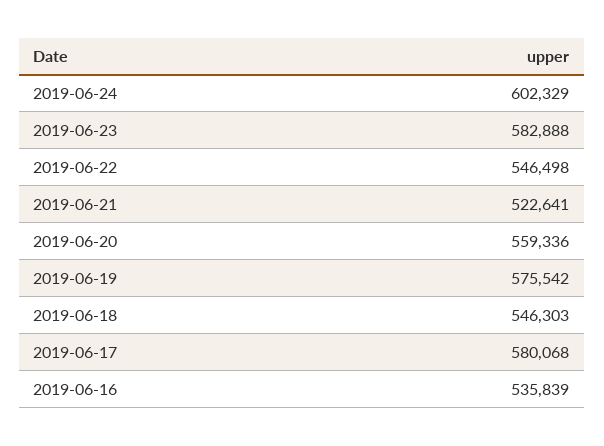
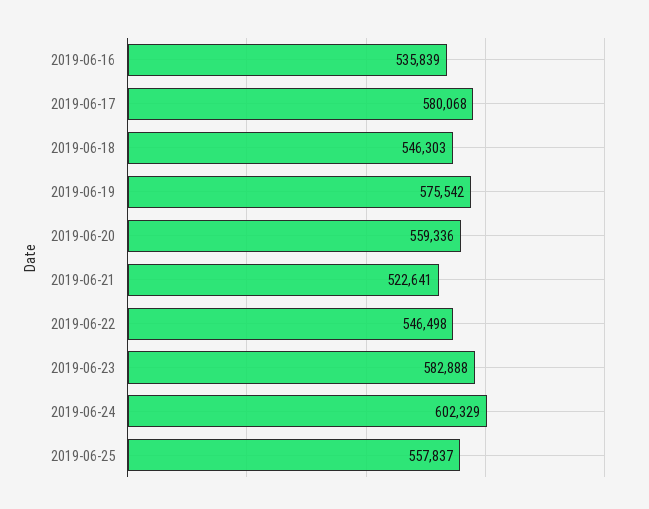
2019-06-25: none -> 557837

